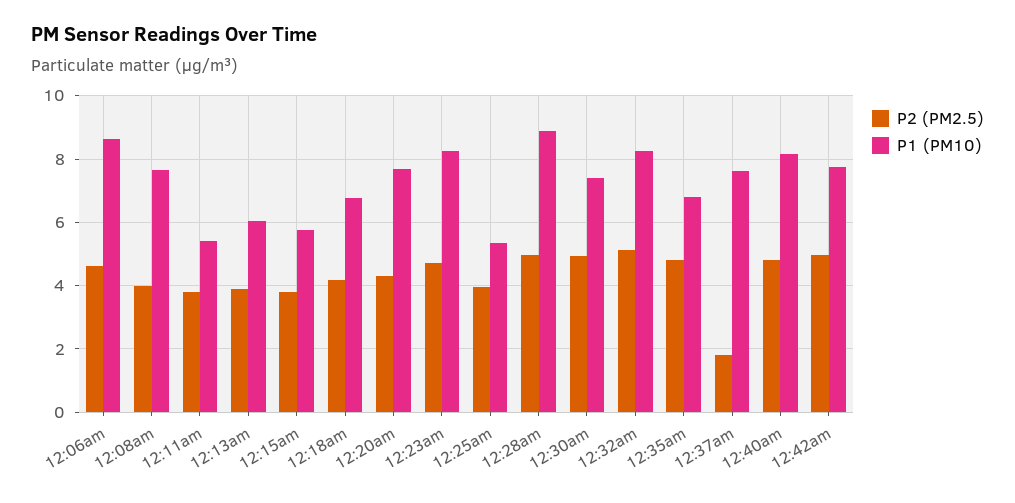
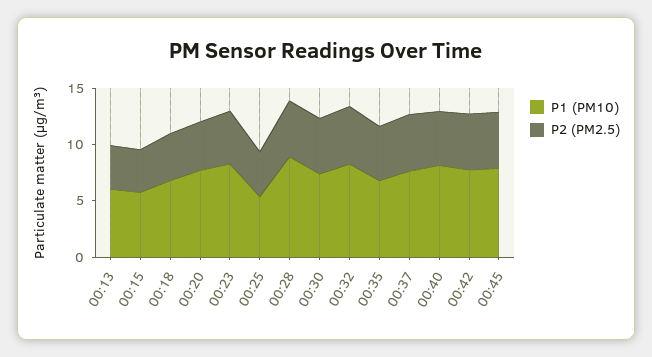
P2 (PM2.5), 12:06am: 4.6 -> none
P1 (PM10), 12:06am: 8.6 -> none
P2 (PM2.5), 12:08am: 4 -> none
P1 (PM10), 12:08am: 7.6 -> none
P2 (PM2.5), 12:11am: 3.8 -> none
P1 (PM10), 12:11am: 5.4 -> none
P2 (PM2.5), 12:37am: 1.8 -> 5
P1 (PM10), 00:45: none -> 8
P2 (PM2.5), 00:45: none -> 5

